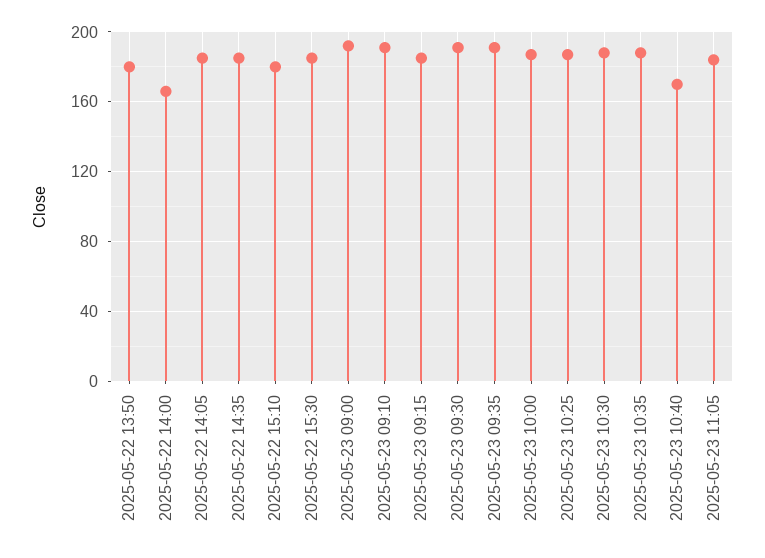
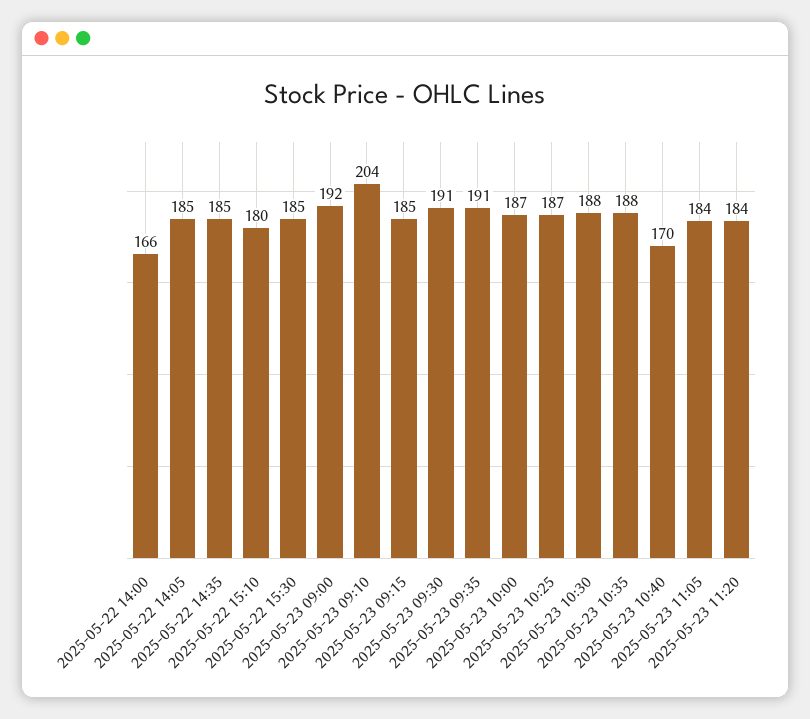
2025-05-22 13:50: 180 -> none
2025-05-23 09:10: 190 -> 204
2025-05-23 11:20: none -> 184

